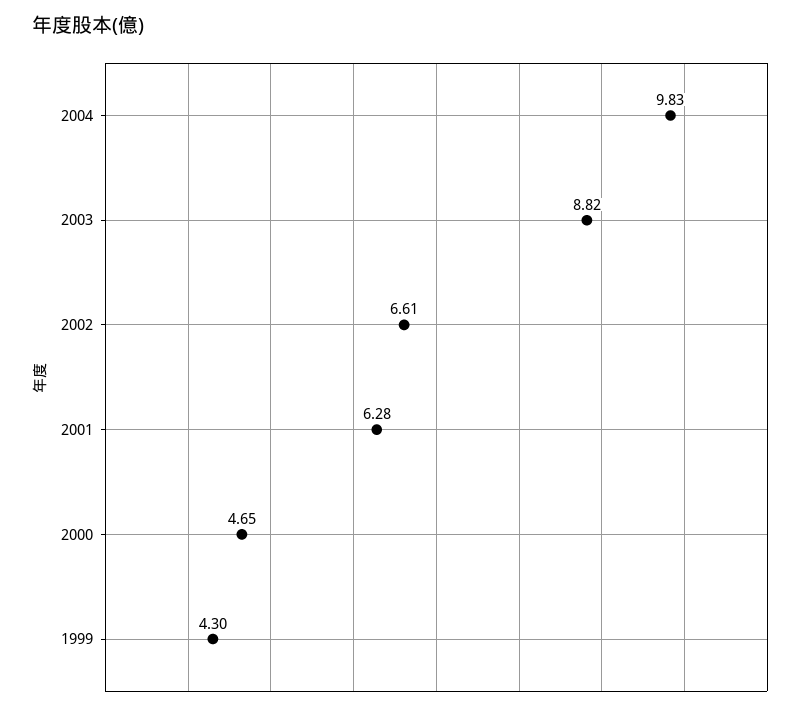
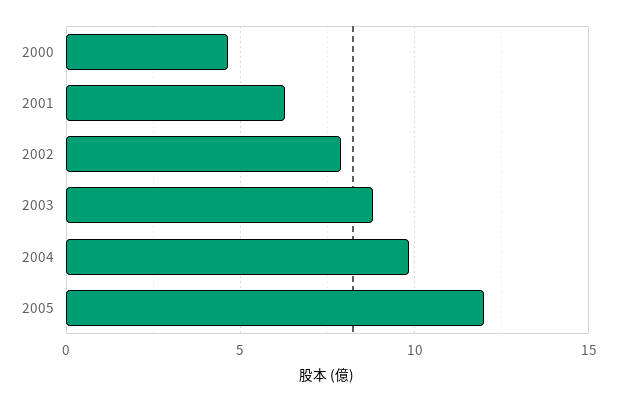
2002: 6.61 -> 8
1999: 4.3 -> none
2005: none -> 12

